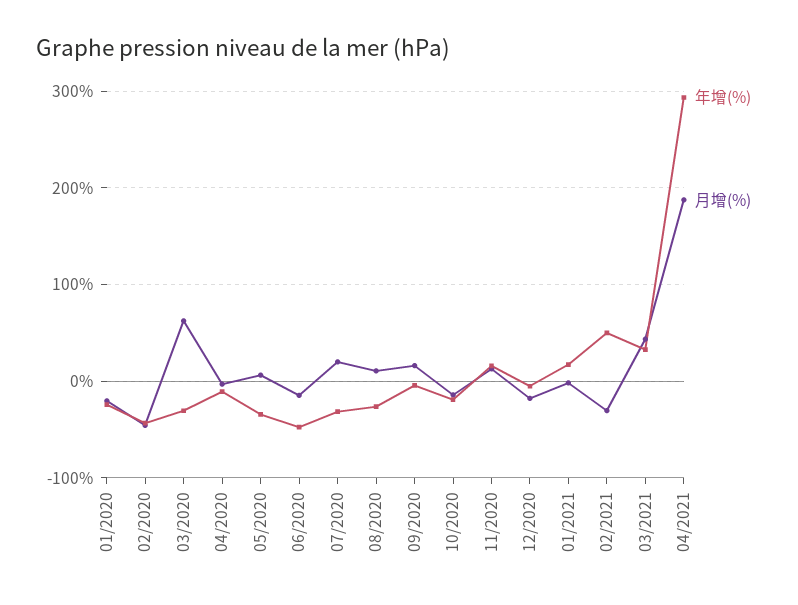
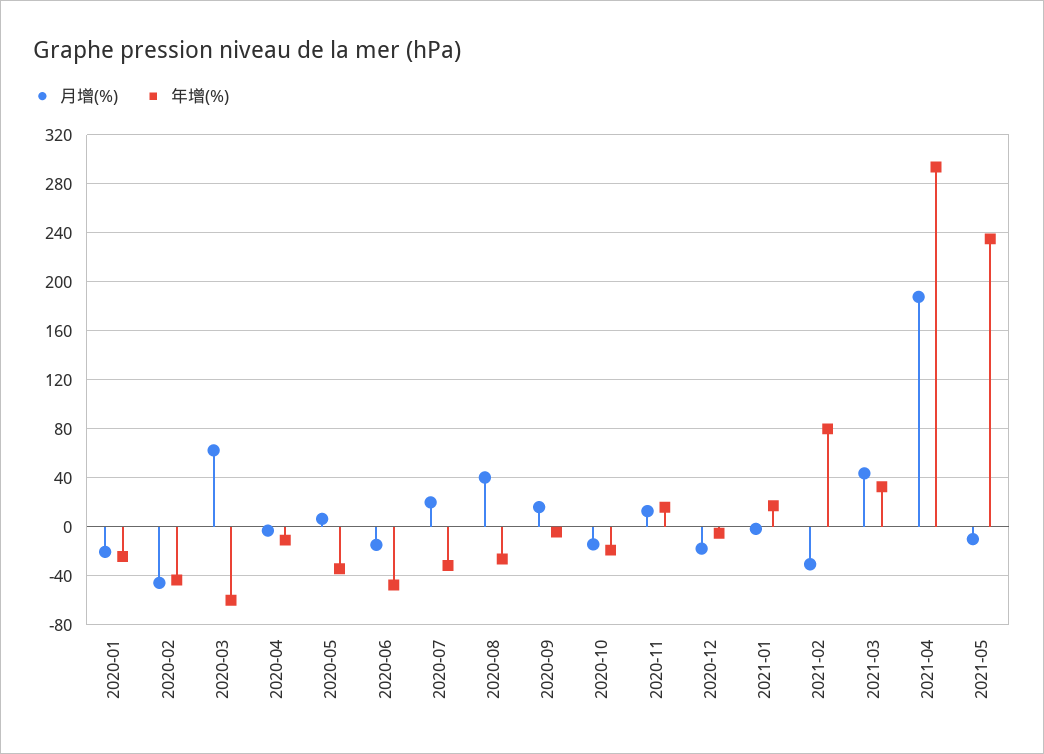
年增(%), 03/2020: -30 -> -60
月增(%), 08/2020: 10 -> 40
年增(%), 02/2021: 50 -> 80
月增(%), 2021-05: none -> -10
年增(%), 2021-05: none -> 235

